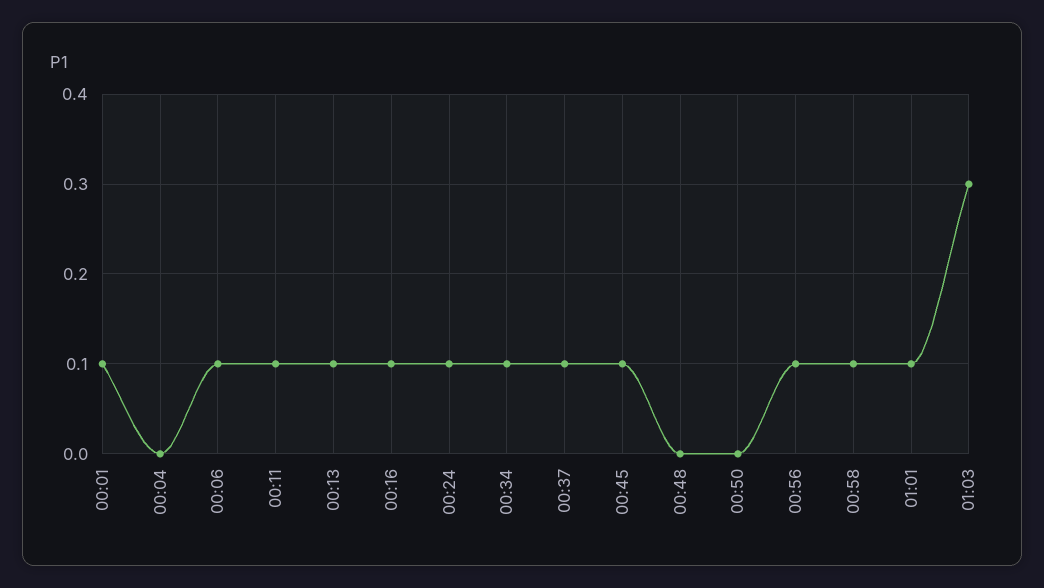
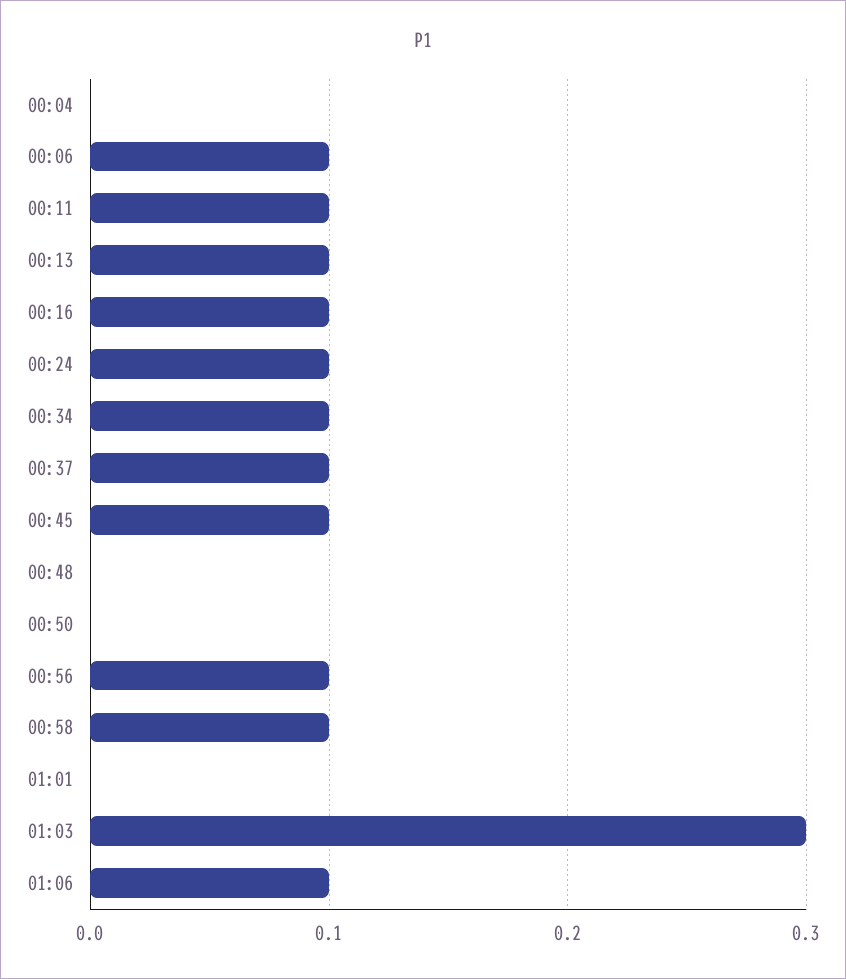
00:01: 0.1 -> none
01:01: 0.1 -> 0
01:06: none -> 0.1

